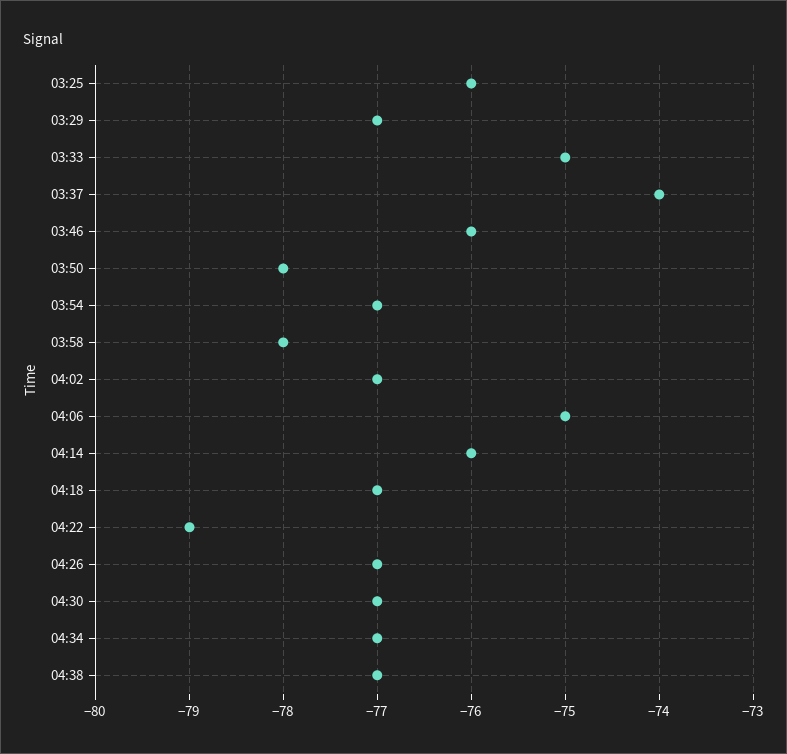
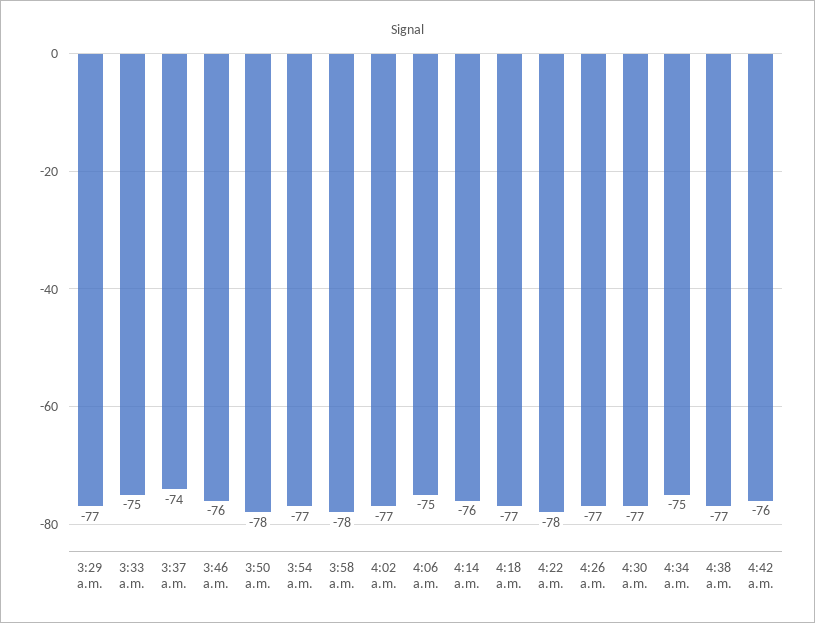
03:25: -76 -> none
04:22: -79 -> -78
04:34: -77 -> -75
4:42 a.m.: none -> -76

